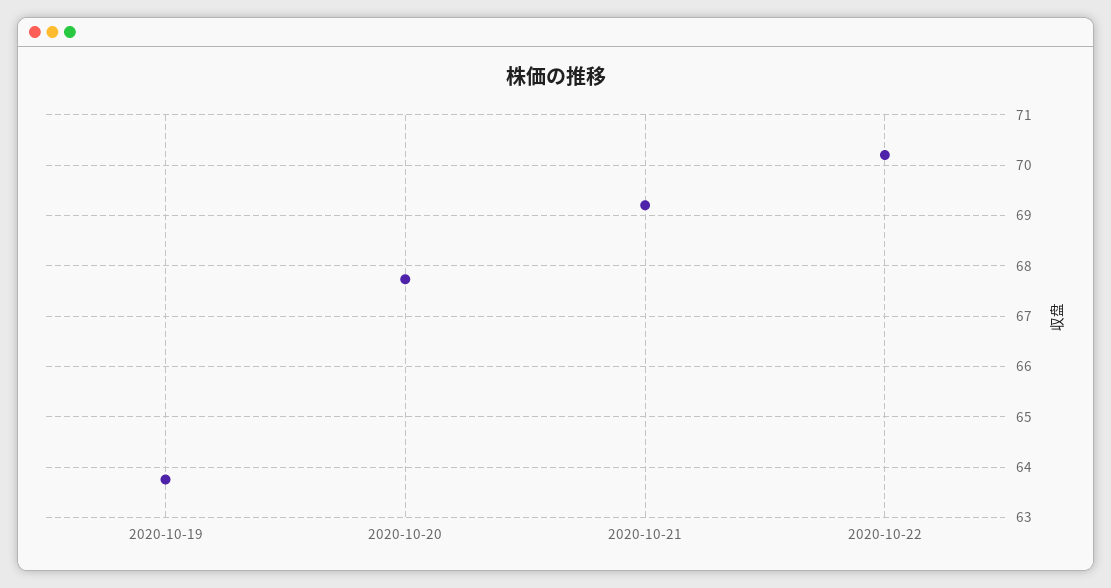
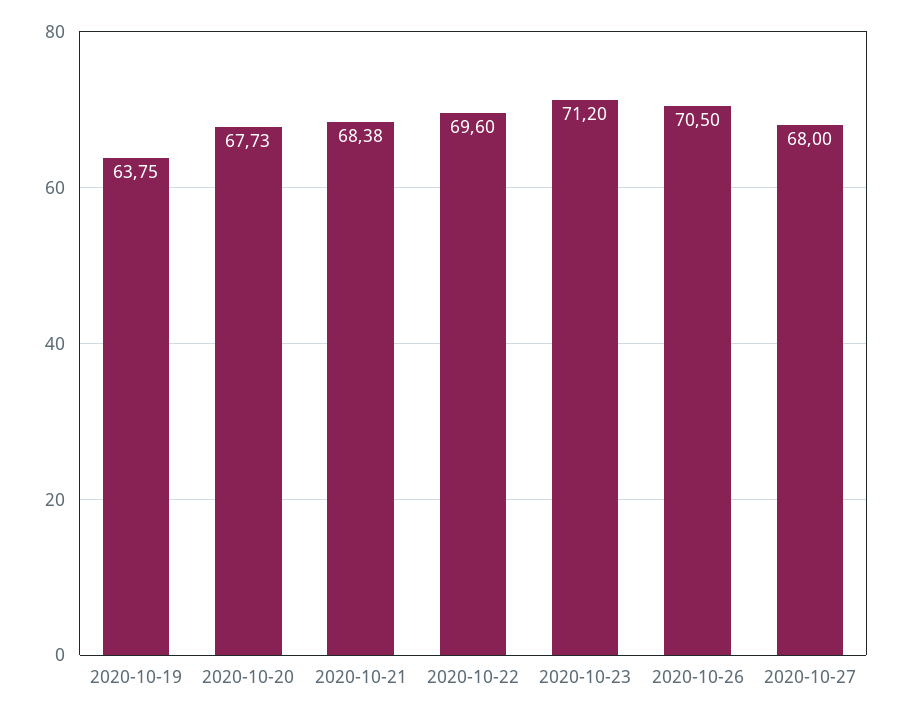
2020-10-21: 69.2 -> 68.38
2020-10-22: 70.2 -> 69.6
2020-10-23: none -> 71.2
2020-10-26: none -> 70.5
2020-10-27: none -> 68

